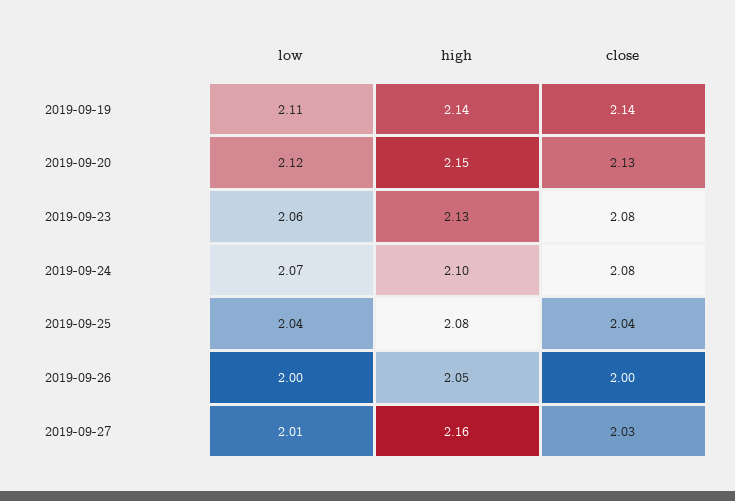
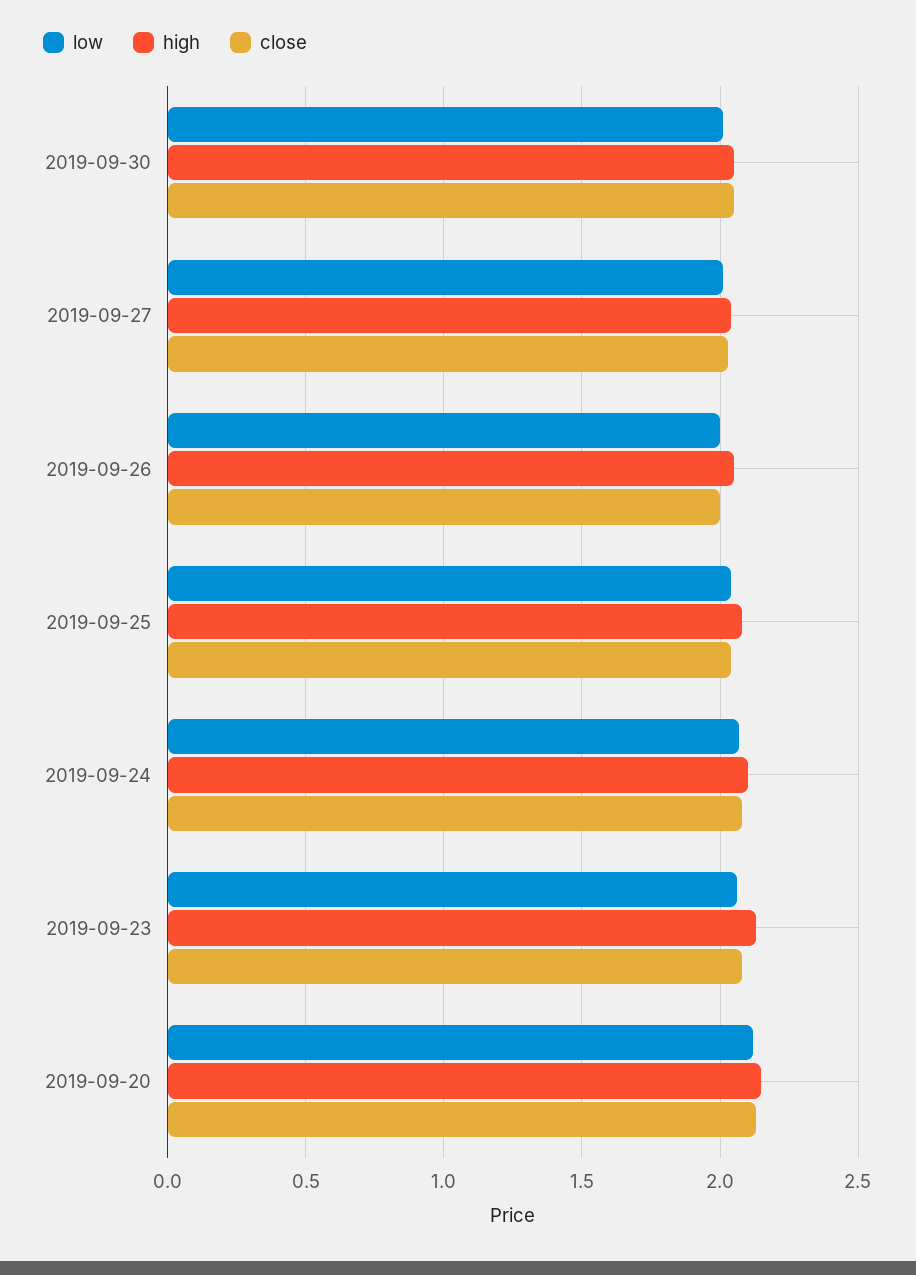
low, 2019-09-19: 2.11 -> none
high, 2019-09-19: 2.14 -> none
close, 2019-09-19: 2.14 -> none
high, 2019-09-27: 2.16 -> 2.05
low, 2019-09-30: none -> 2
high, 2019-09-30: none -> 2.05
close, 2019-09-30: none -> 2.05

